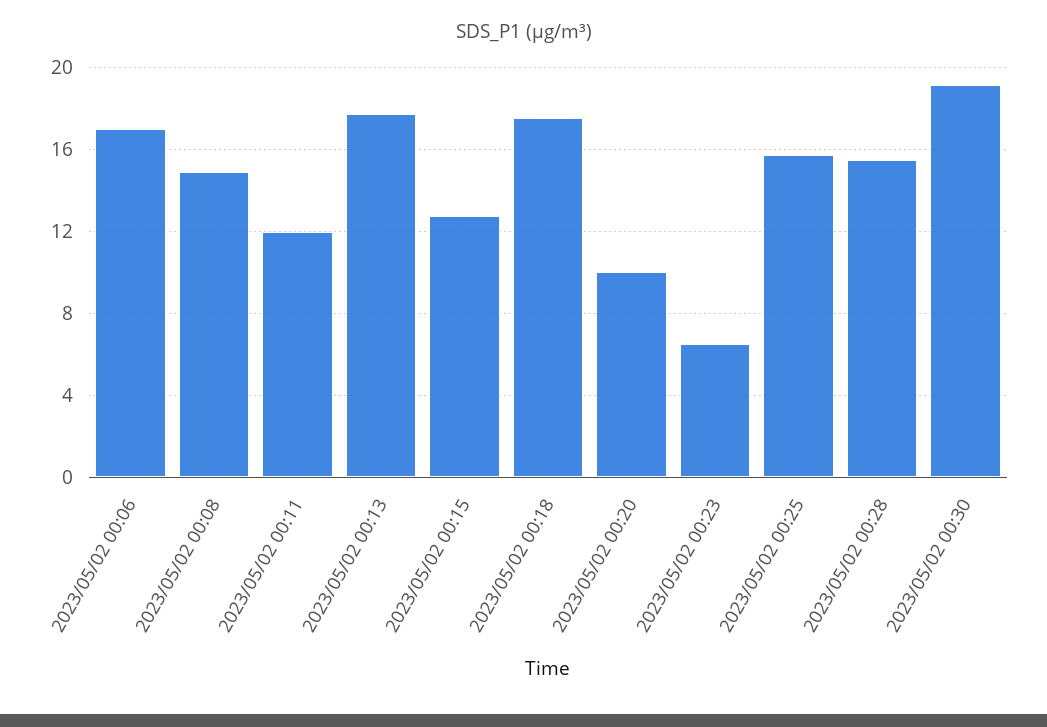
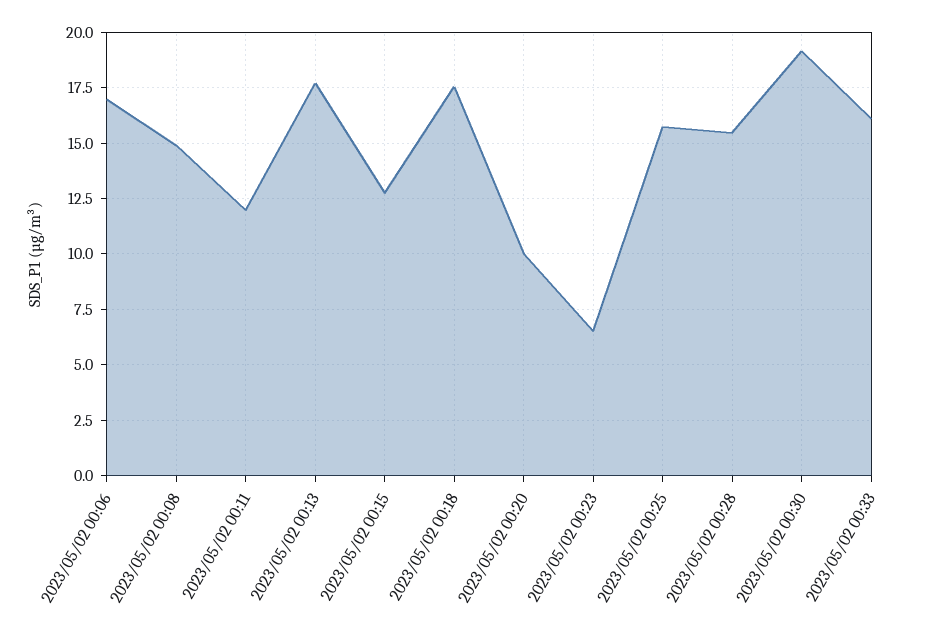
2023/05/02 00:33: none -> 16

